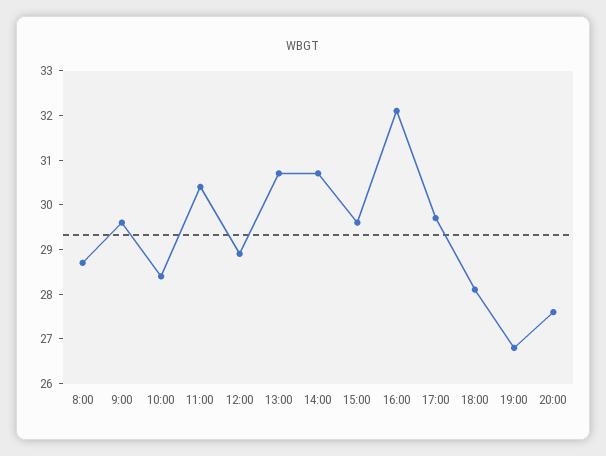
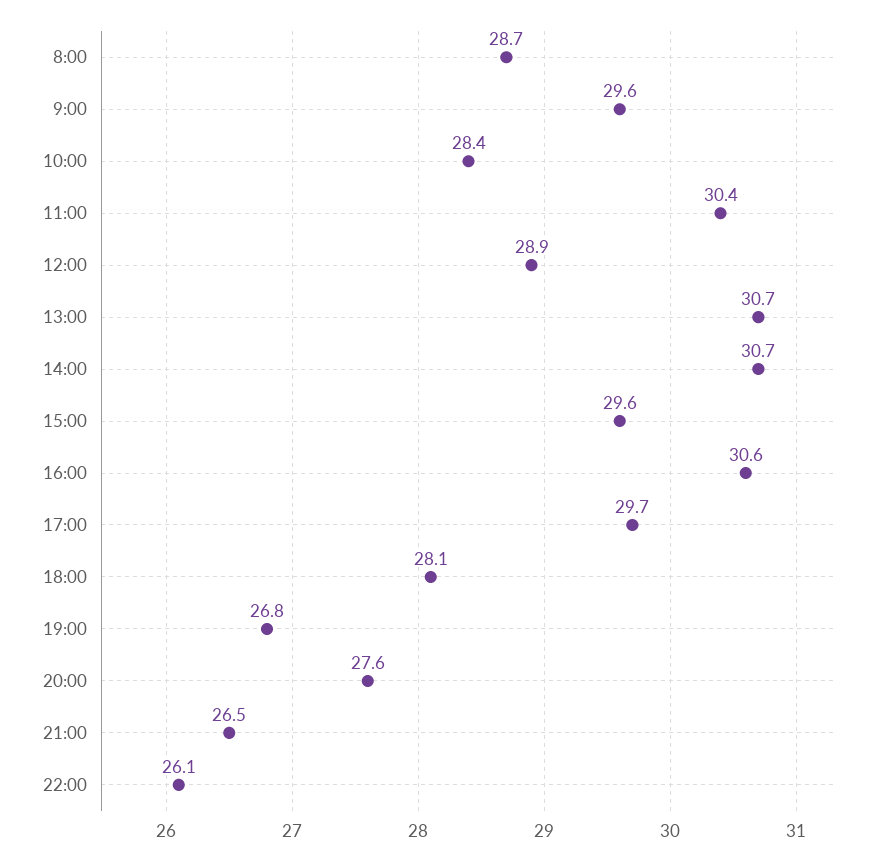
16:00: 32 -> 30.6
21:00: none -> 26.5
22:00: none -> 26.1

